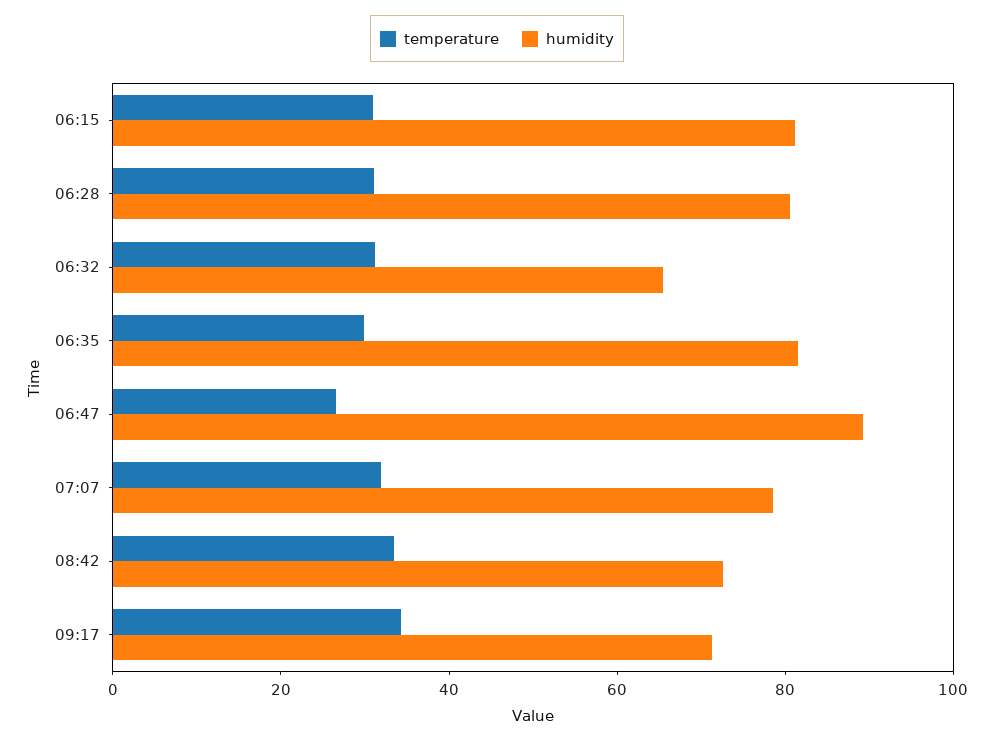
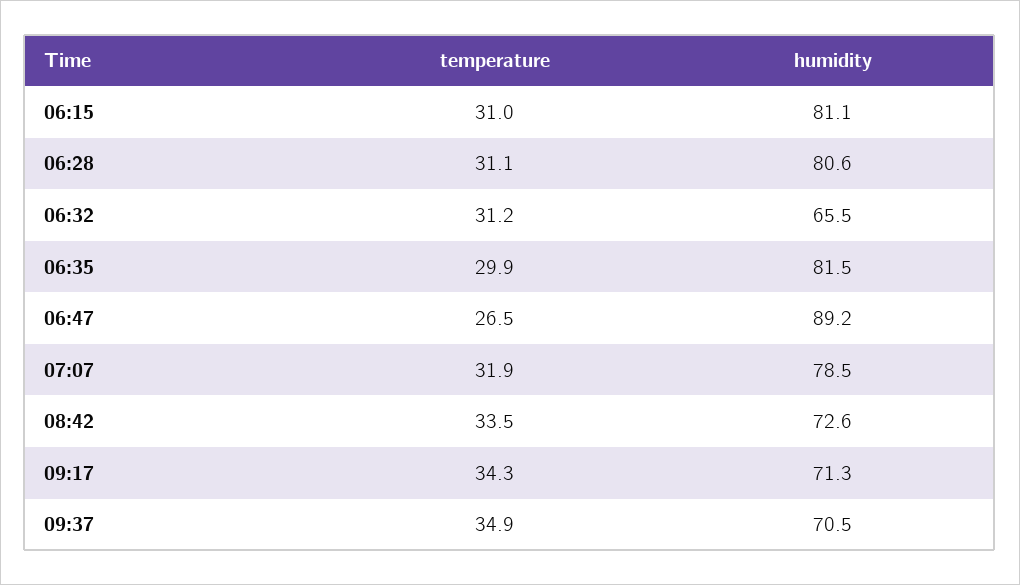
temperature, 09:37: none -> 34.9
humidity, 09:37: none -> 70.5

